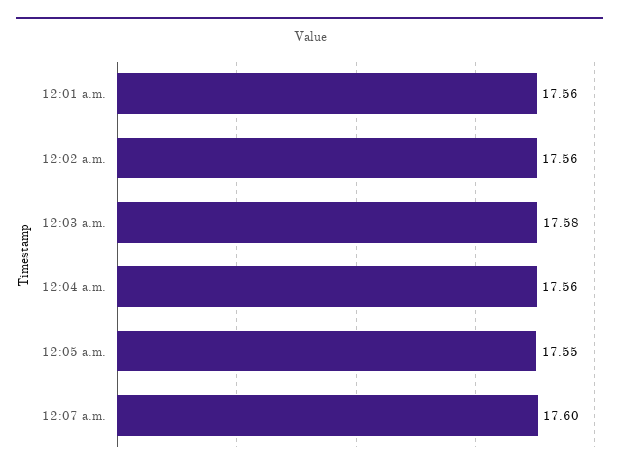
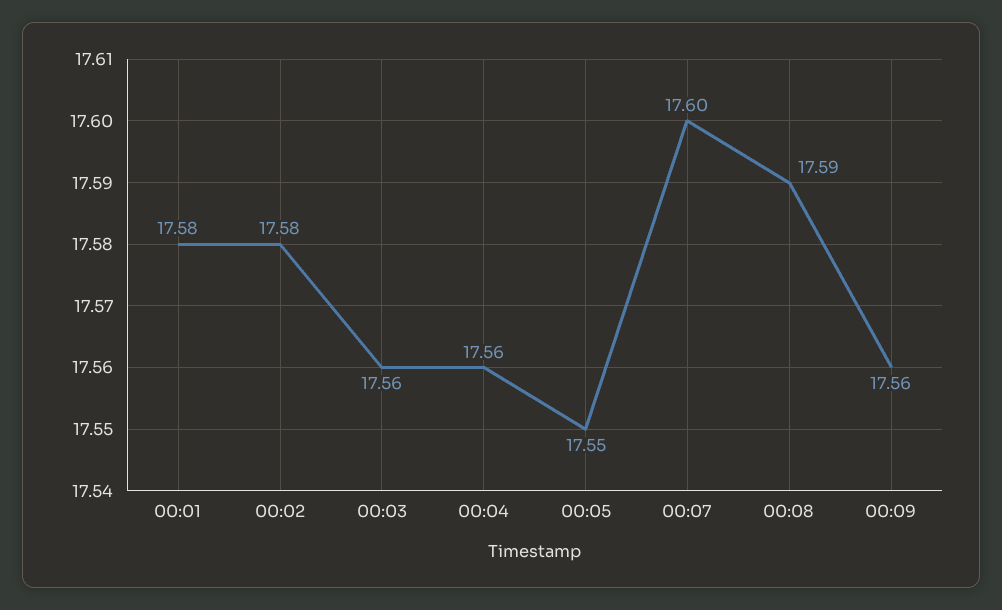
12:01 a.m.: 17.56 -> 17.58
12:02 a.m.: 17.56 -> 17.58
12:03 a.m.: 17.58 -> 17.56
00:08: none -> 17.59
00:09: none -> 17.56

